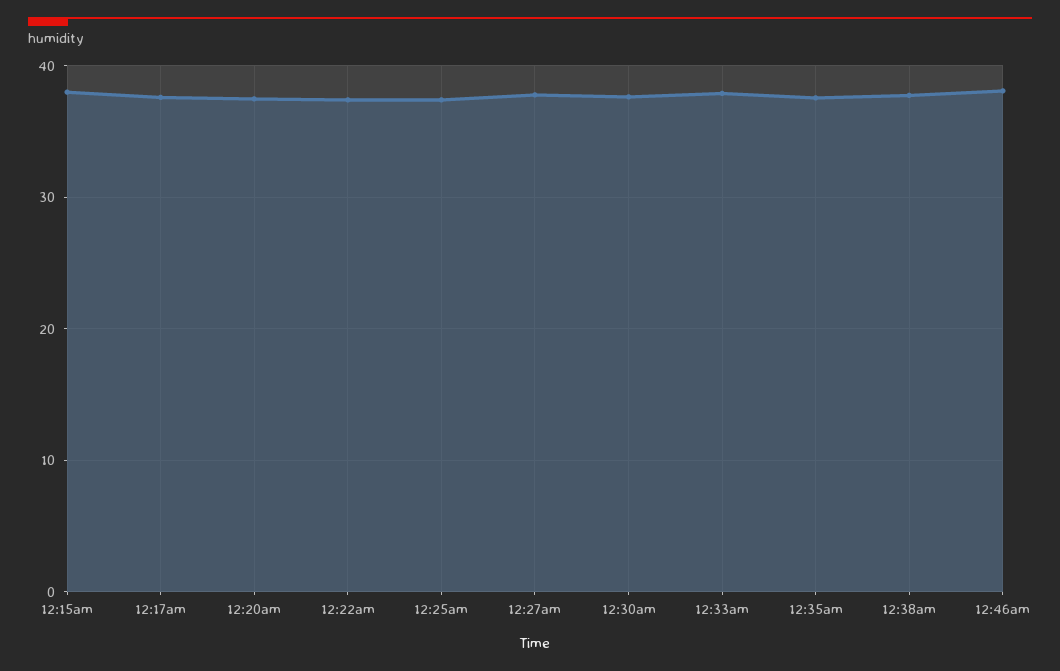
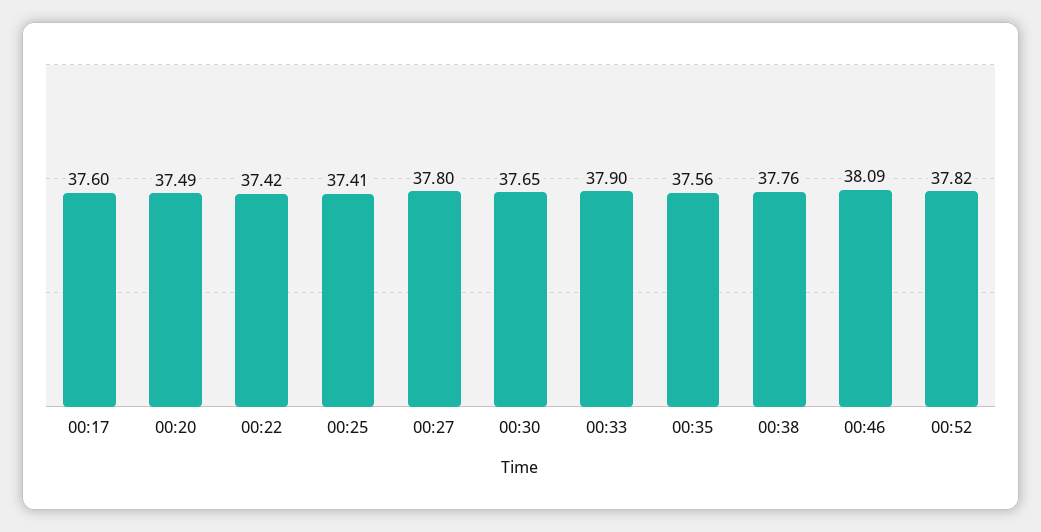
12:15am: 38 -> none
00:52: none -> 37.82

